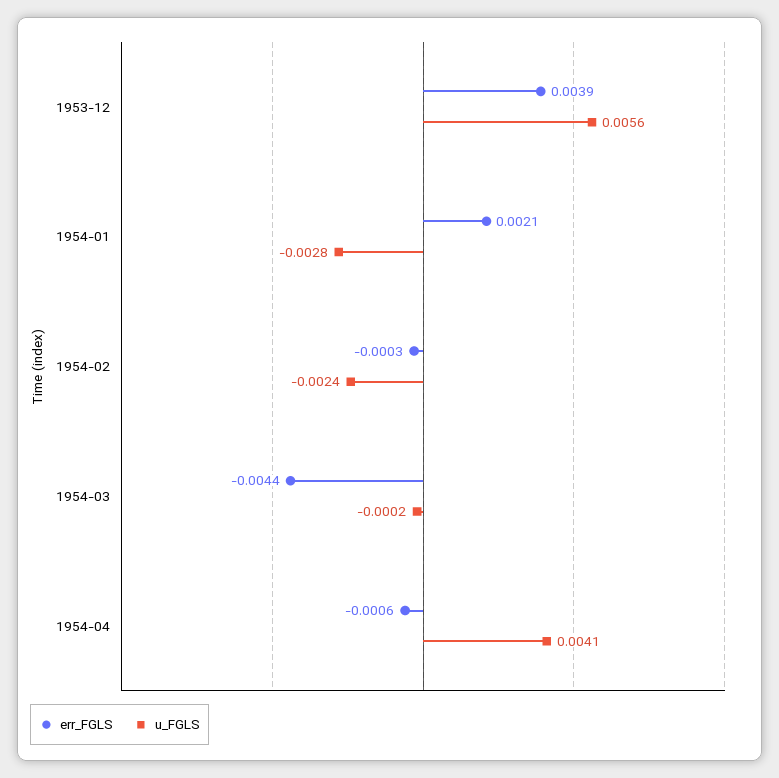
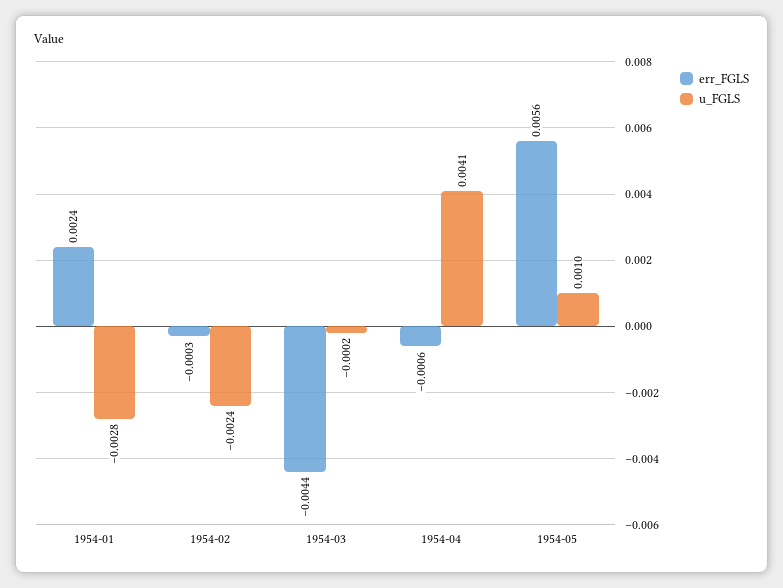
err_FGLS, 1953-12: 0.0039 -> none
u_FGLS, 1953-12: 0.0056 -> none
err_FGLS, 1954-01: 0.0021 -> 0.0024
err_FGLS, 1954-05: none -> 0.0056
u_FGLS, 1954-05: none -> 0.001

